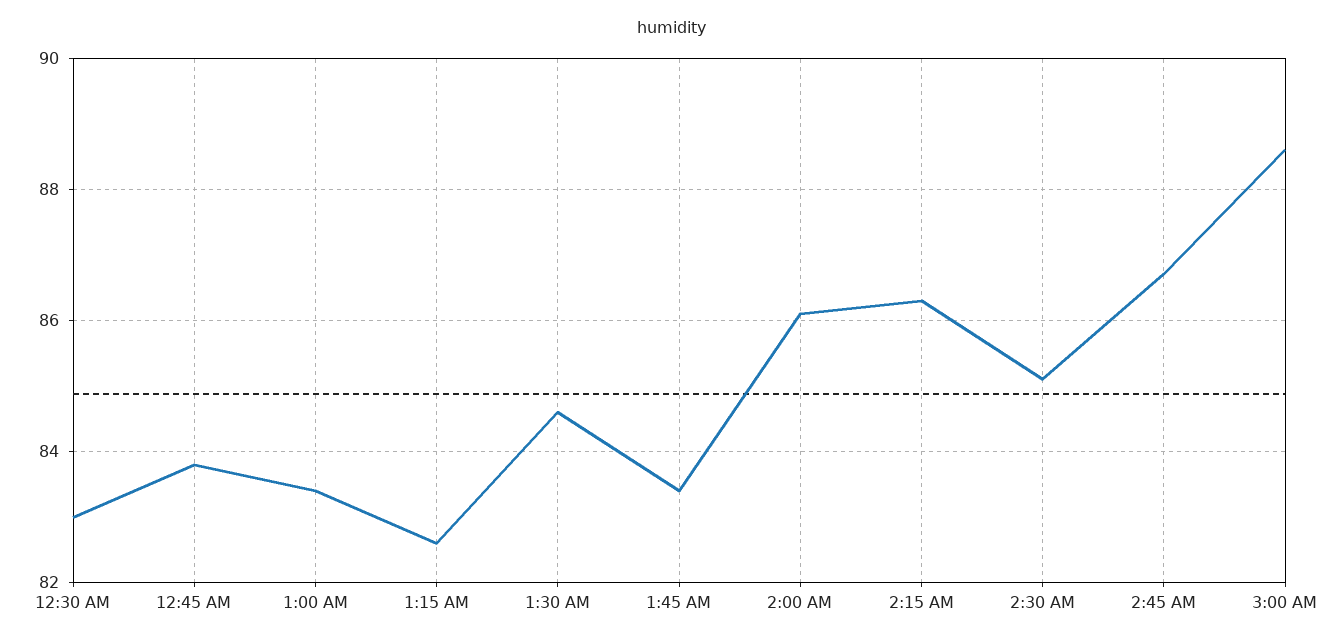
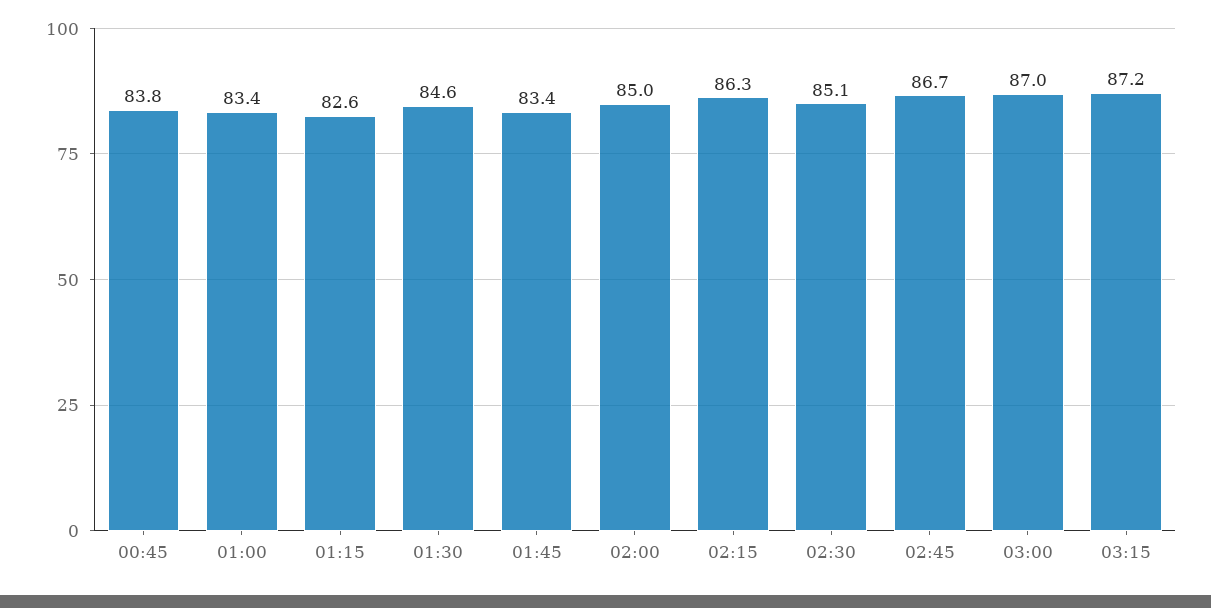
12:30 AM: 83 -> none
2:00 AM: 86 -> 85
3:00 AM: 88.5 -> 87
03:15: none -> 87.2

